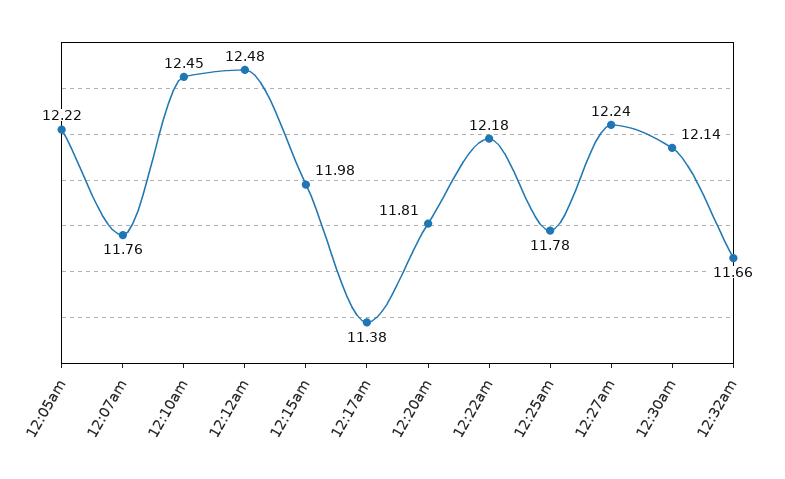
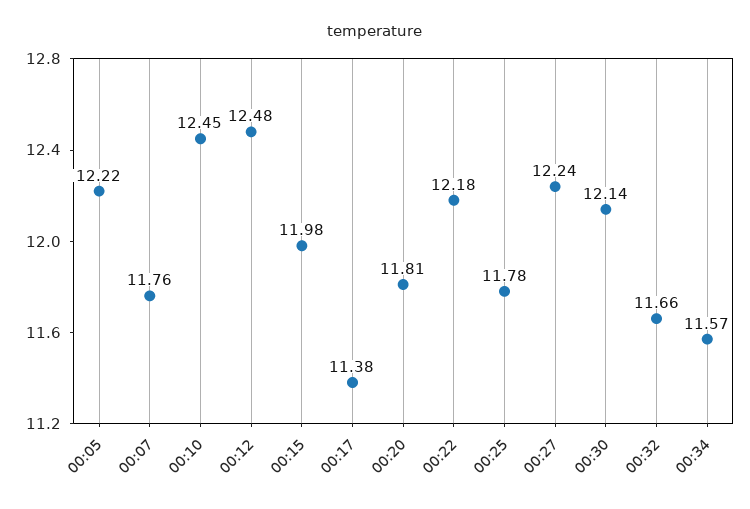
00:34: none -> 11.57

